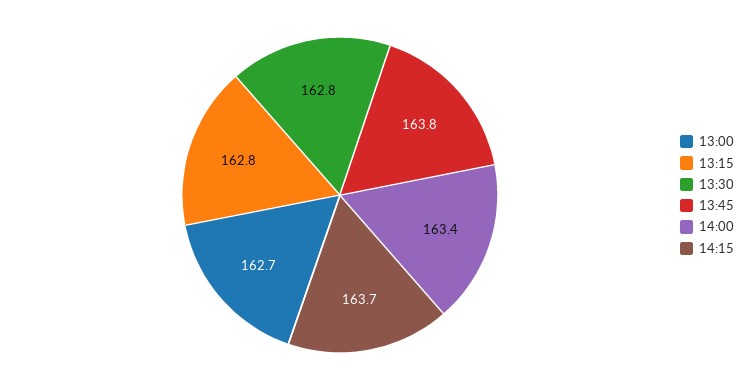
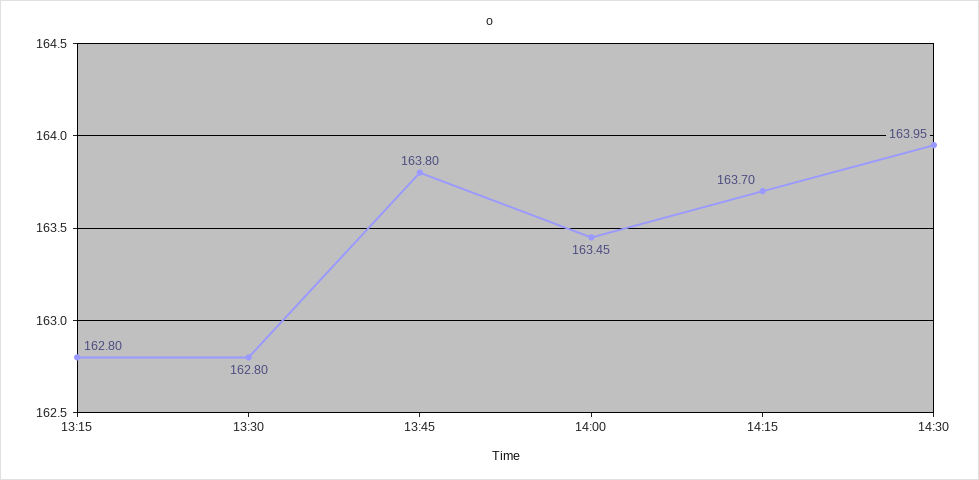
13:00: 162.7 -> none
14:00: 163.4 -> 163.45
14:30: none -> 163.95

